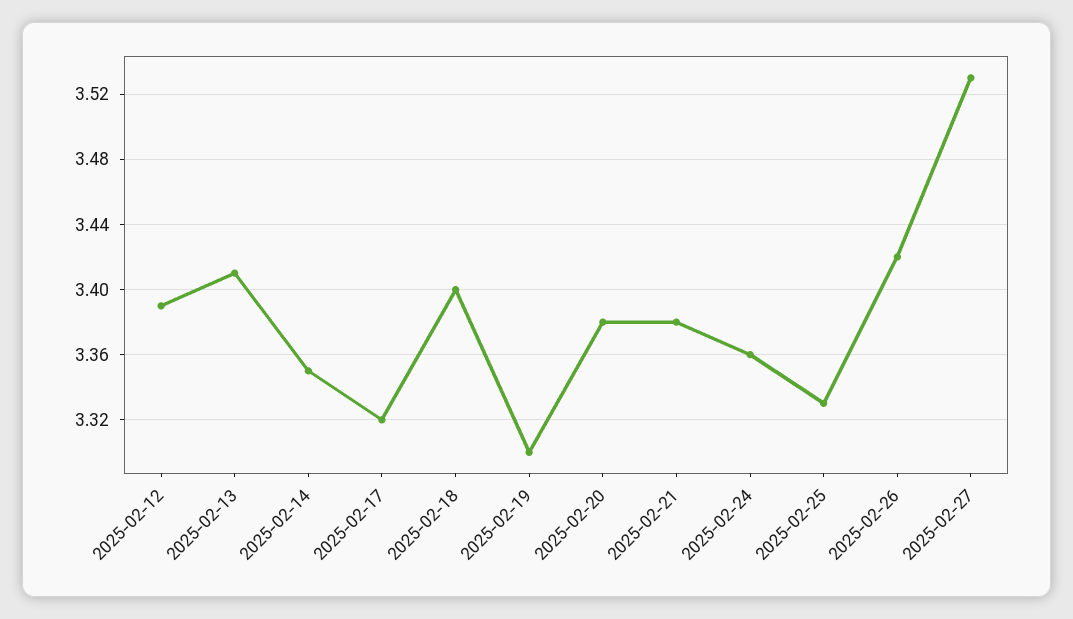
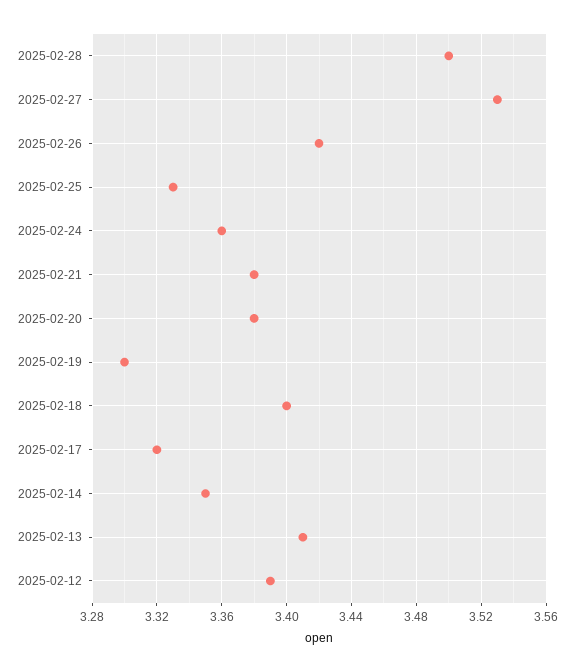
2025-02-28: none -> 3.5

